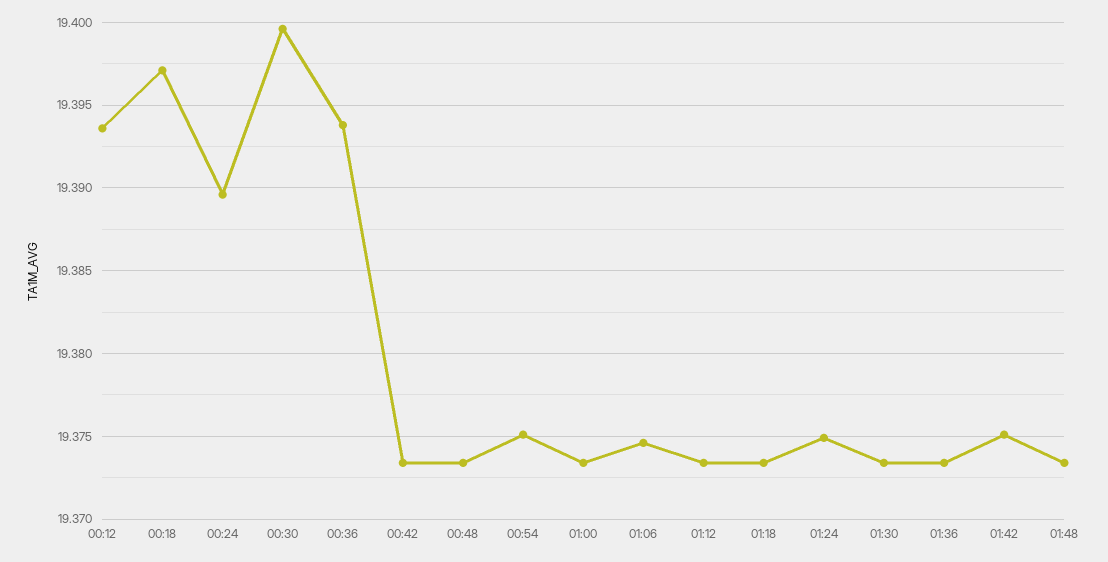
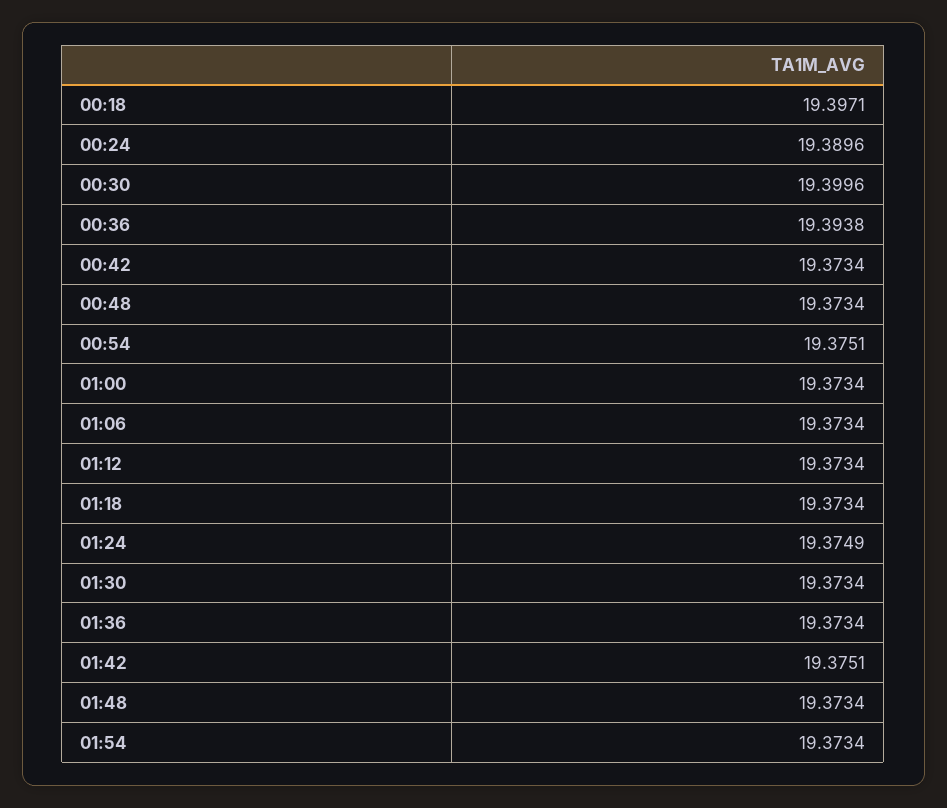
00:12: 19.3935 -> none
01:06: 19.3745 -> 19.3734
01:54: none -> 19.3734

